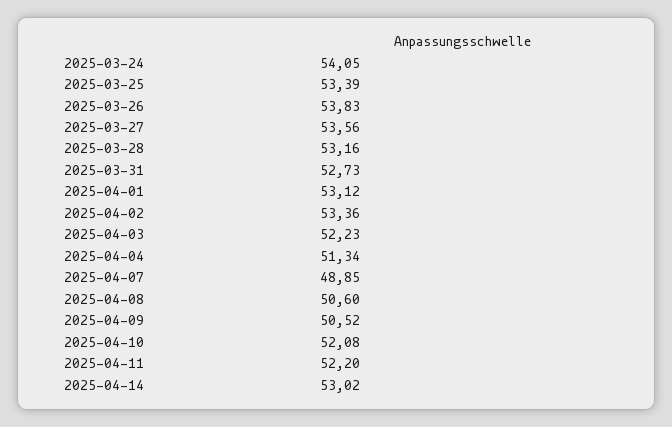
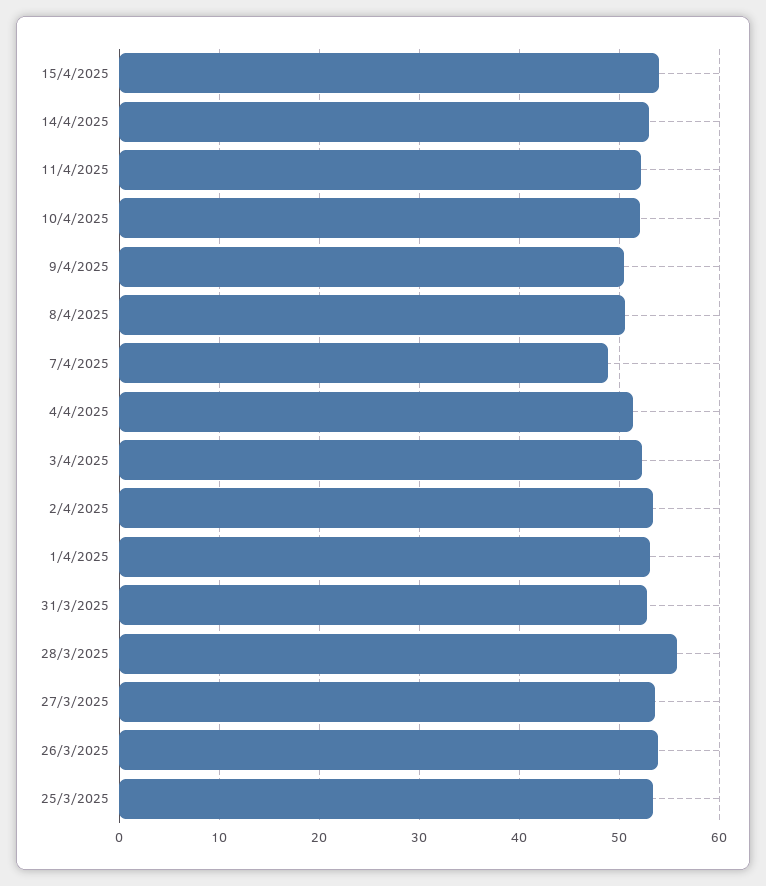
2025-03-24: 54.05 -> none
2025-03-28: 53.16 -> 56
15/4/2025: none -> 54

